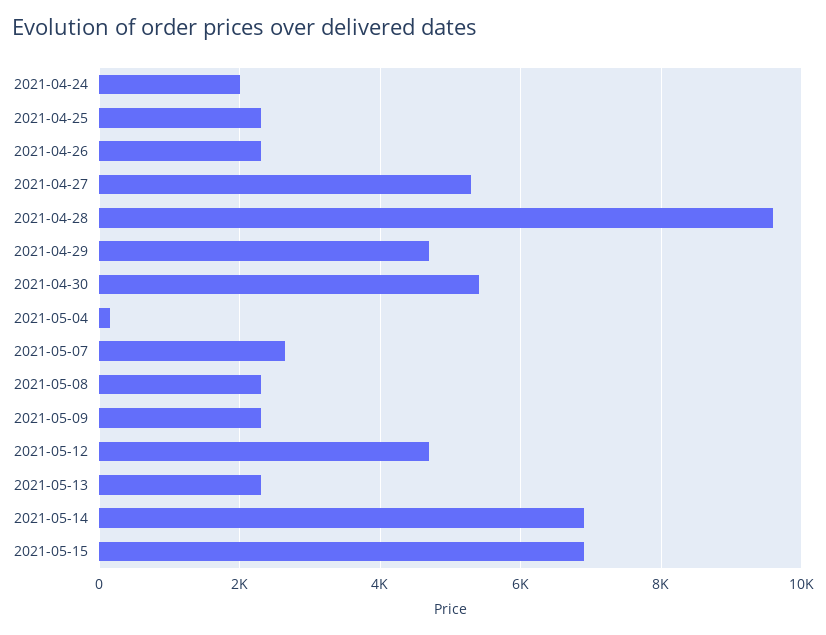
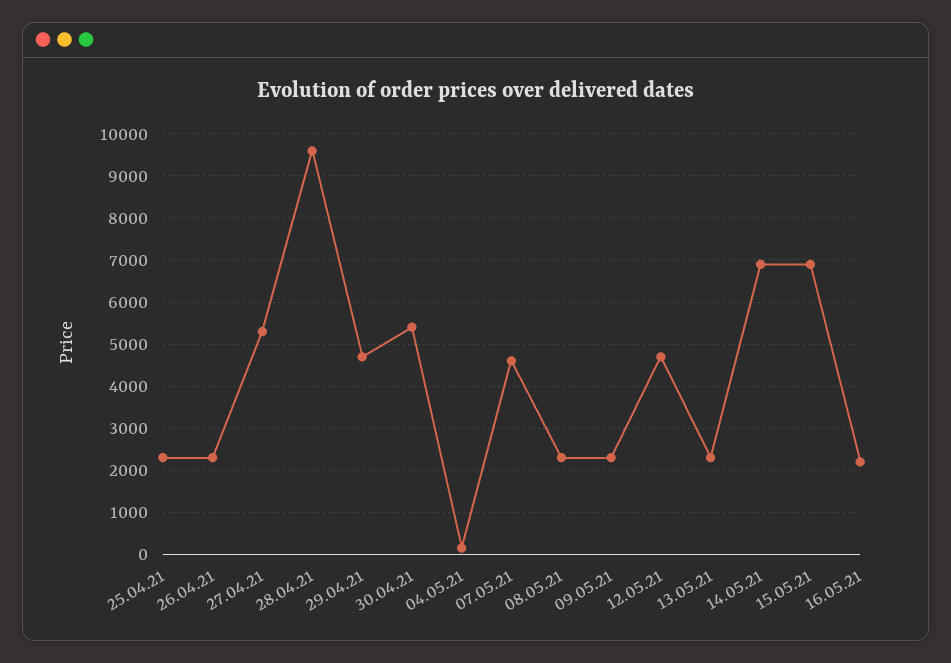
2021-04-24: 2000 -> none
2021-05-07: 2600 -> 4600
16.05.21: none -> 2200

